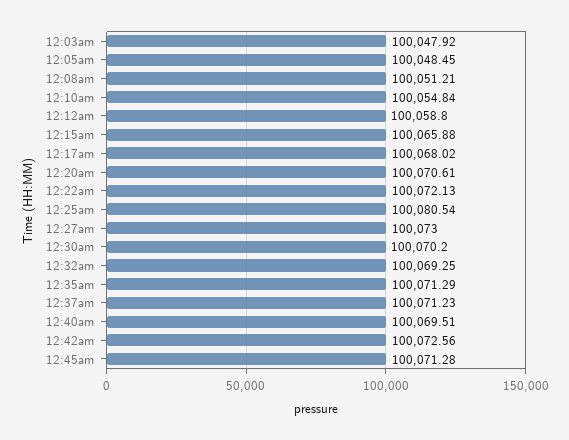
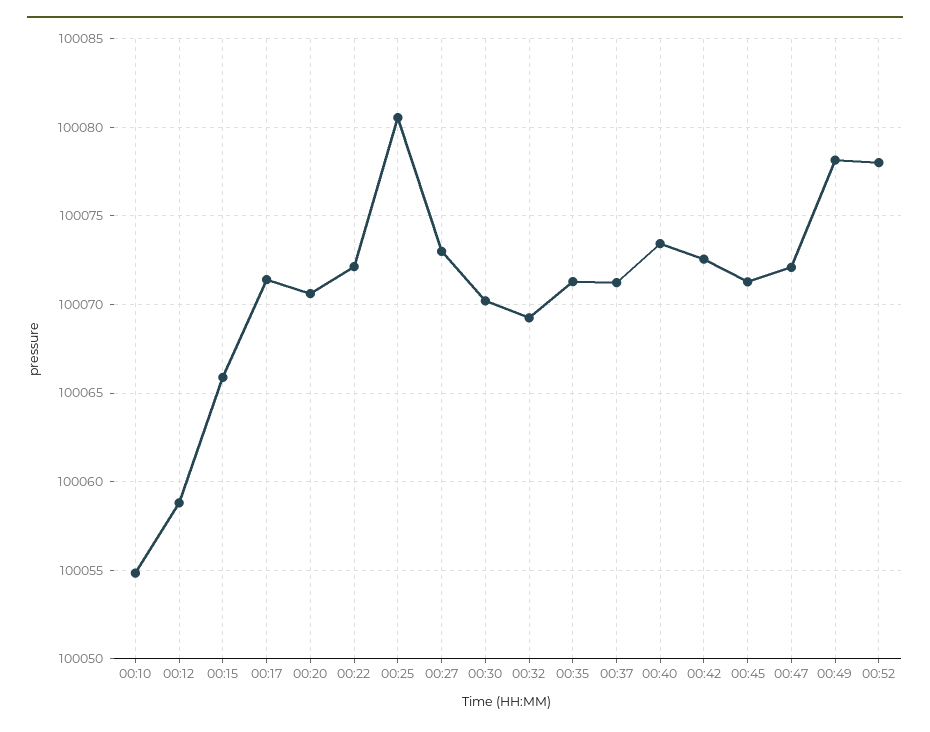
12:03am: 100047.92 -> none
12:05am: 100048.45 -> none
12:08am: 100051.21 -> none
12:17am: 100068.02 -> 100071.5
12:40am: 100069.51 -> 100073.5
00:47: none -> 100072
00:49: none -> 100078
00:52: none -> 100078

